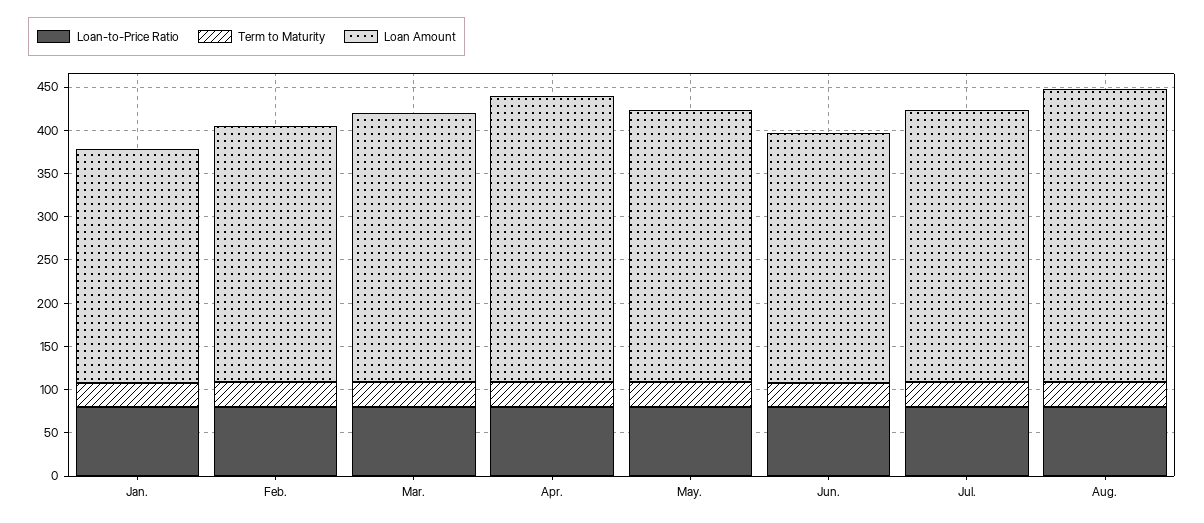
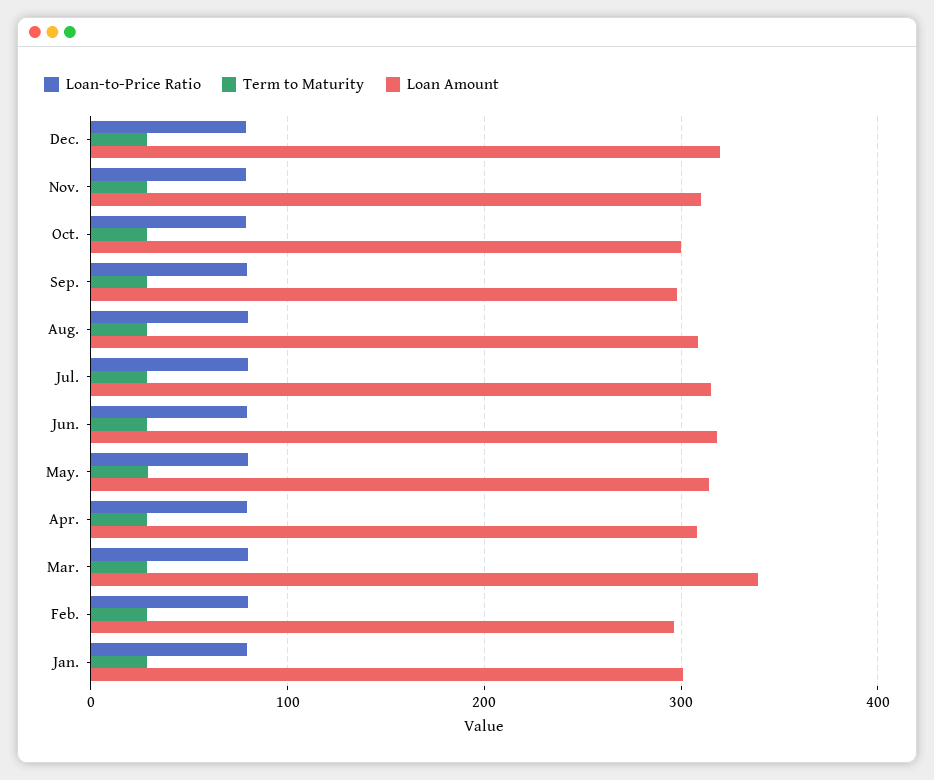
Loan Amount, Jan.: 270 -> 300
Loan Amount, Mar.: 310 -> 340
Loan Amount, Apr.: 330 -> 310
Loan Amount, Jun.: 290 -> 320
Loan Amount, Aug.: 340 -> 310
Loan-to-Price Ratio, Dec.: none -> 80
Term to Maturity, Dec.: none -> 30
Loan Amount, Dec.: none -> 320
Loan-to-Price Ratio, Nov.: none -> 80
Term to Maturity, Nov.: none -> 30
Loan Amount, Nov.: none -> 310
Loan-to-Price Ratio, Oct.: none -> 80
Term to Maturity, Oct.: none -> 30
Loan Amount, Oct.: none -> 300
Loan-to-Price Ratio, Sep.: none -> 80
Term to Maturity, Sep.: none -> 30
Loan Amount, Sep.: none -> 300

